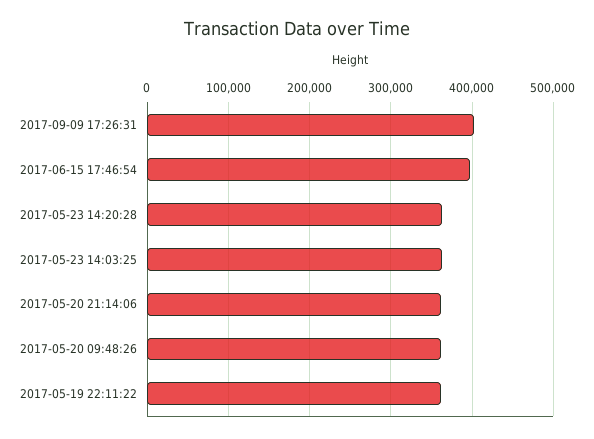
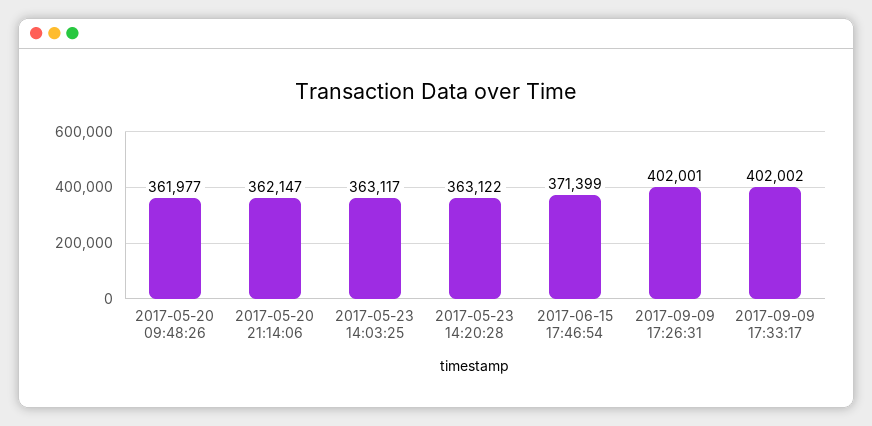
2017-06-15 17:46:54: 400000 -> 371399
2017-05-19 22:11:22: 360000 -> none
2017-09-09 17:33:17: none -> 402002

